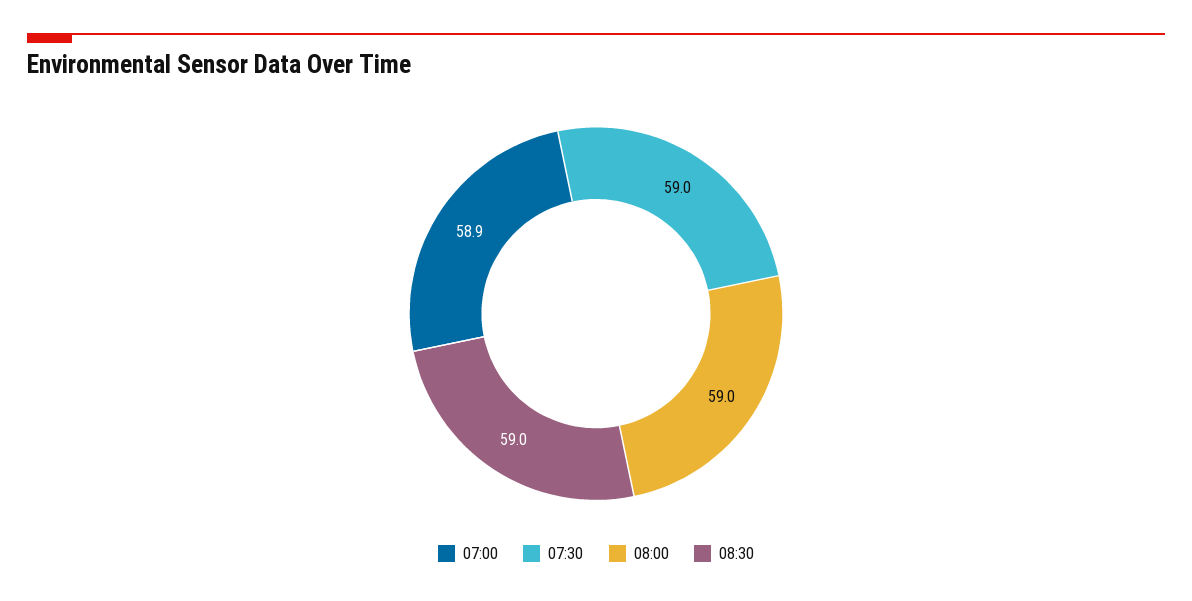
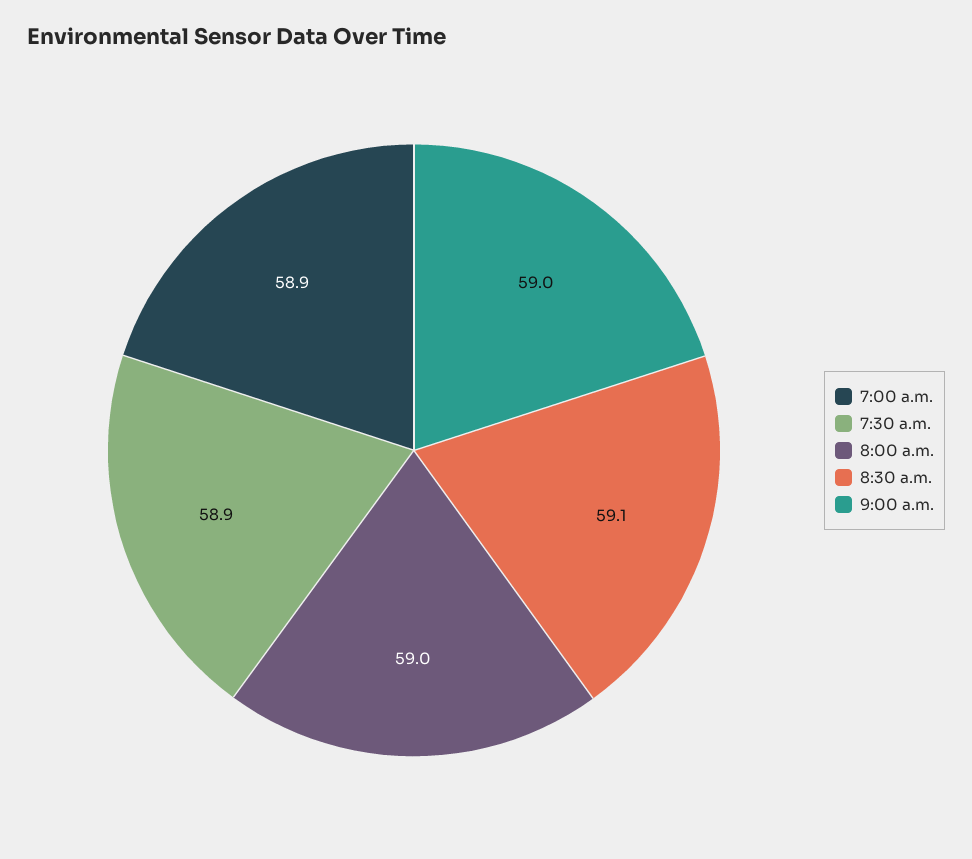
07:30: 59 -> 58.9
08:30: 59 -> 59.1
9:00 a.m.: none -> 59

